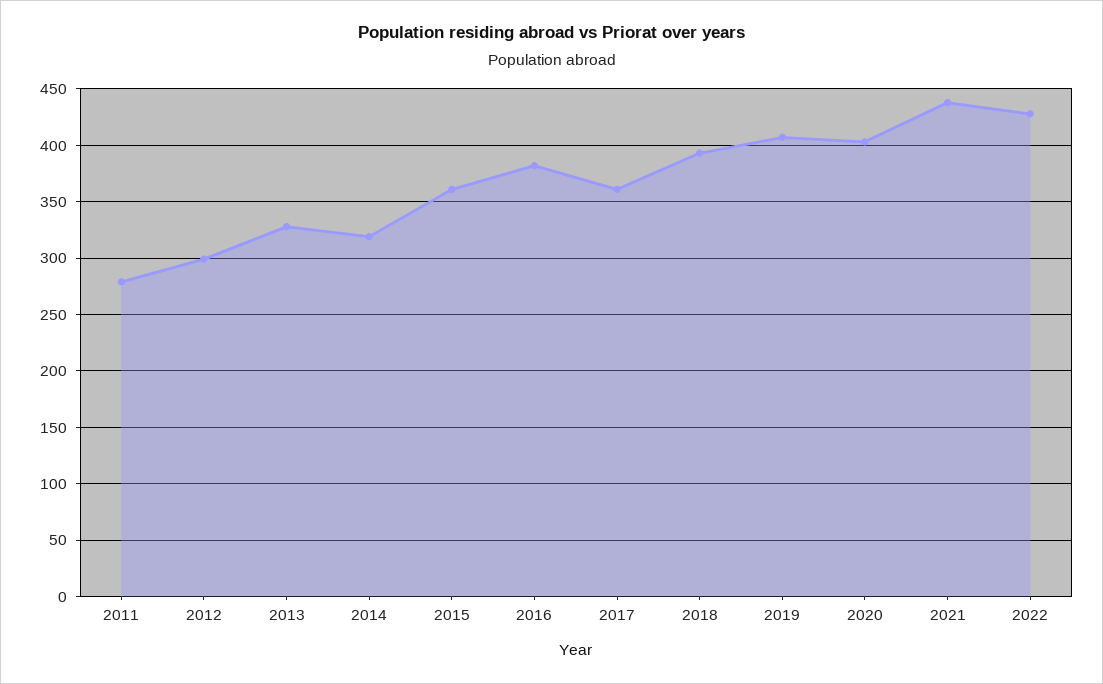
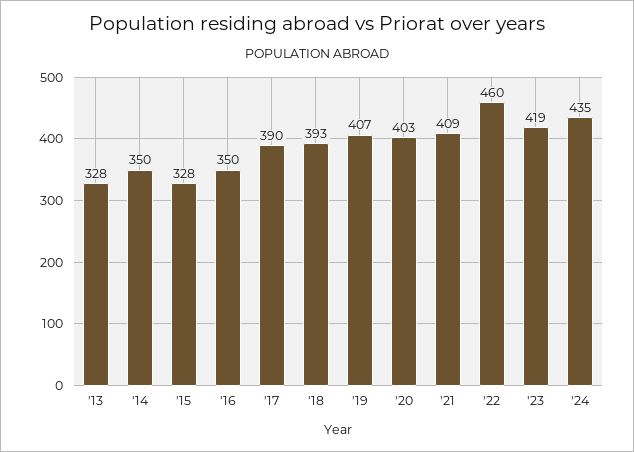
2011: 280 -> none
2012: 300 -> none
2014: 320 -> 350
2015: 360 -> 328
2016: 380 -> 350
2017: 360 -> 390
2021: 440 -> 409
2022: 430 -> 460
'23: none -> 419
'24: none -> 435

